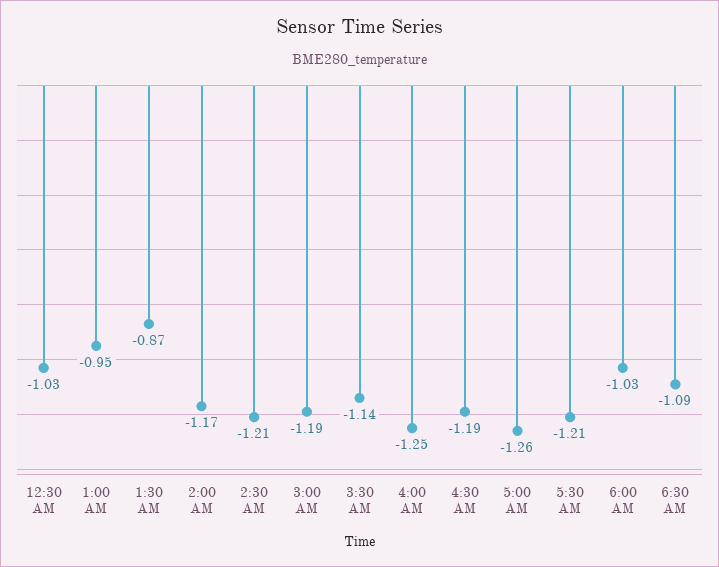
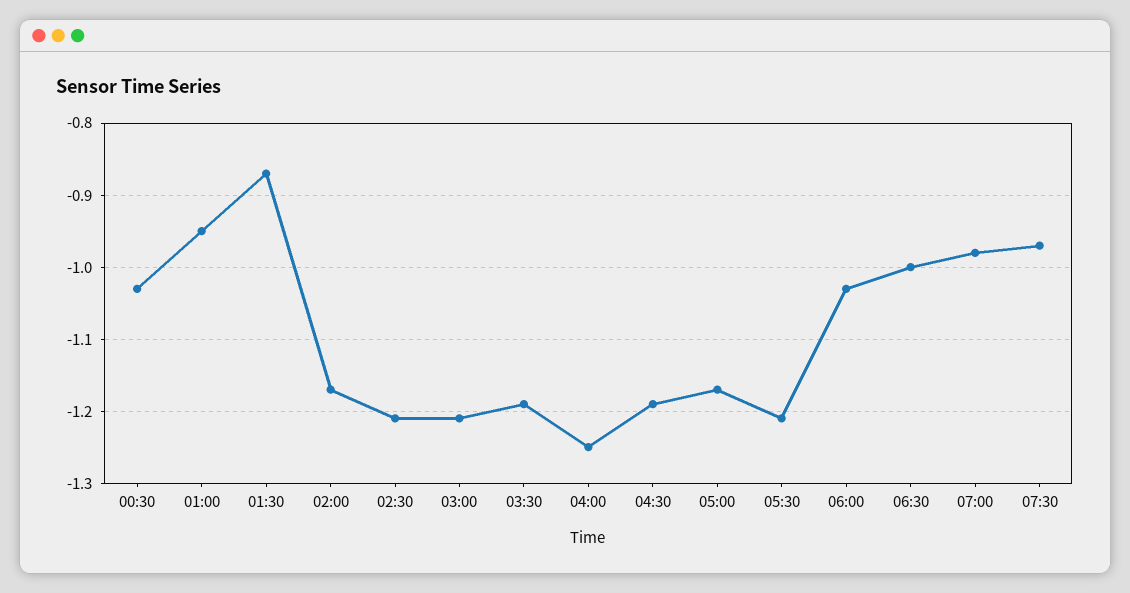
3:00 AM: -1.19 -> -1.21
3:30 AM: -1.14 -> -1.19
5:00 AM: -1.26 -> -1.17
6:30 AM: -1.09 -> -1
07:00: none -> -0.98
07:30: none -> -0.97

